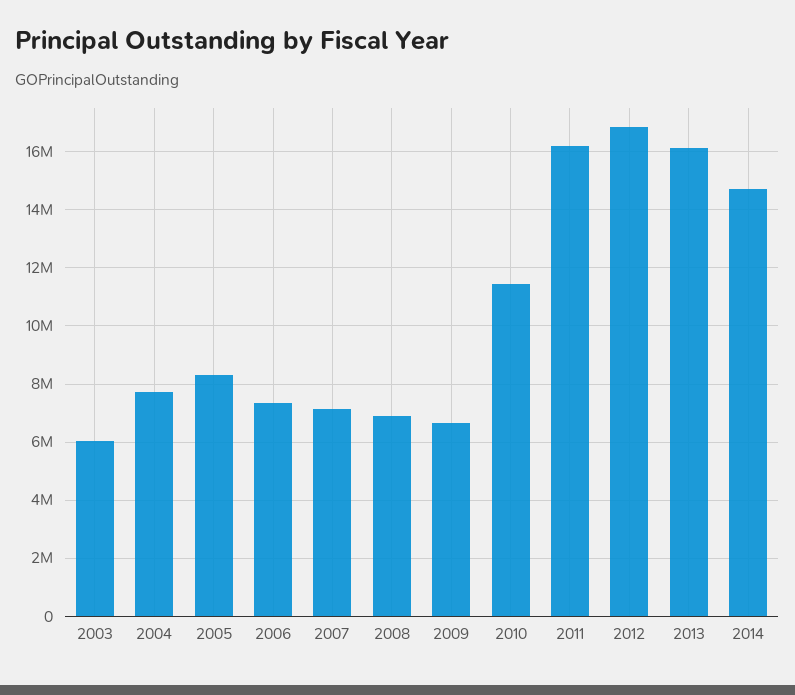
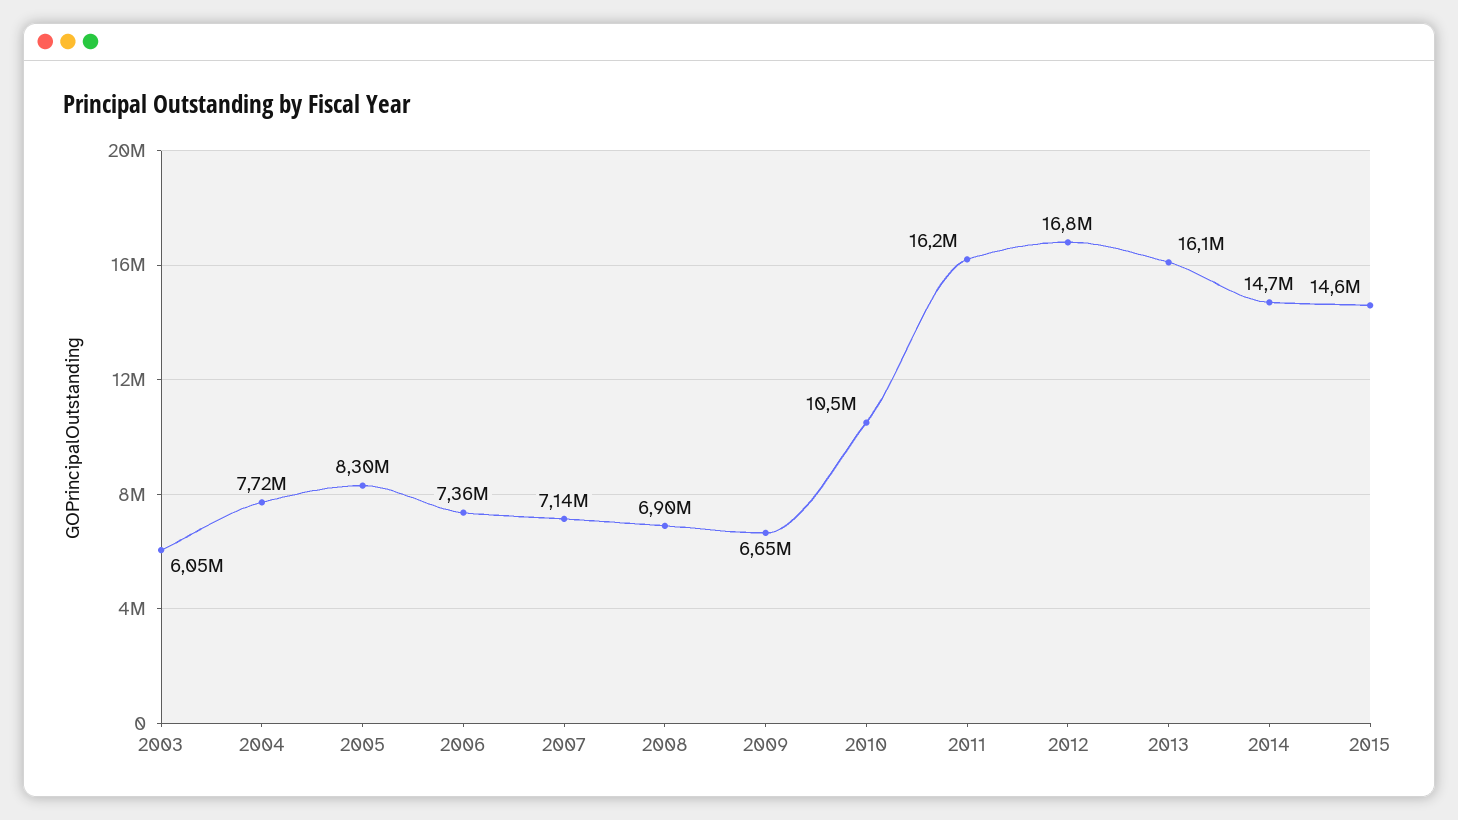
2010: 11500000 -> 10500000
2015: none -> 14600000

